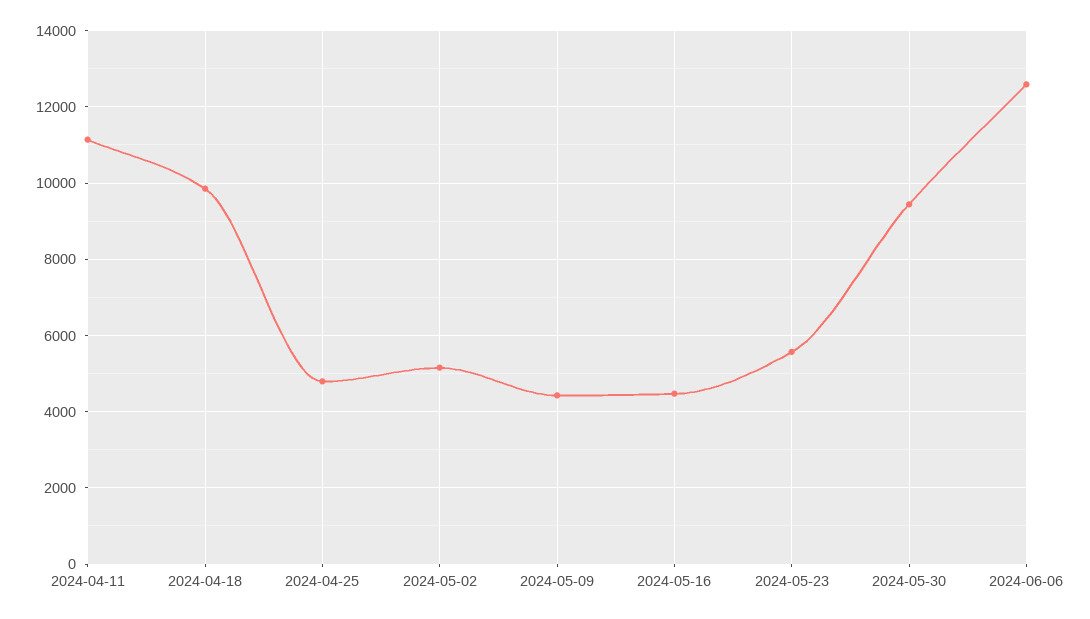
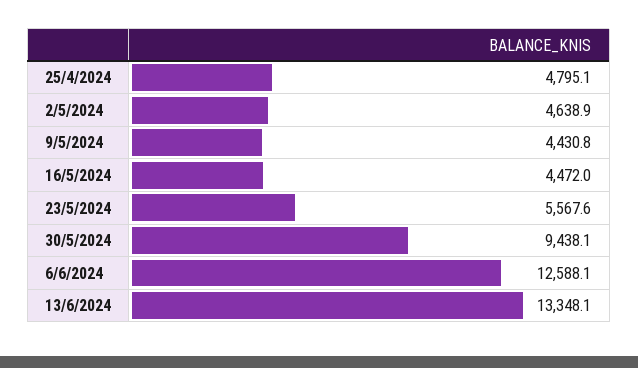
2024-04-11: 11200 -> none
2024-04-18: 9800 -> none
2024-05-02: 5200 -> 4638.9
13/6/2024: none -> 13348.1

